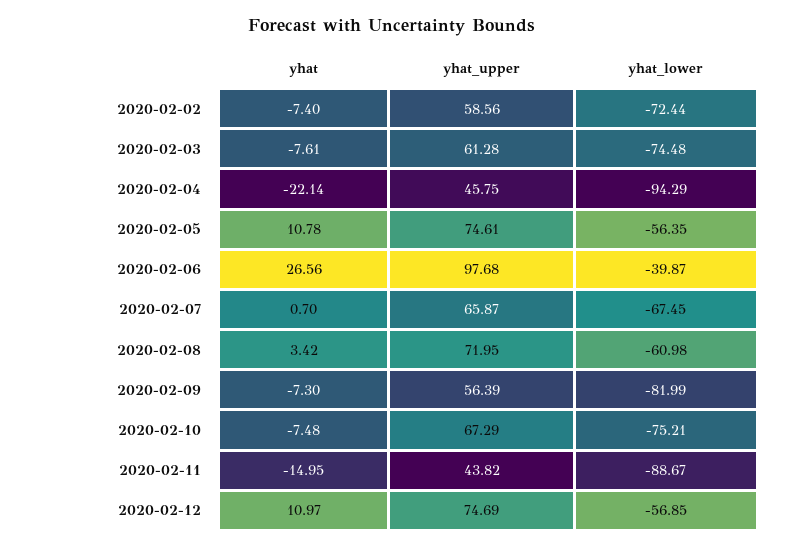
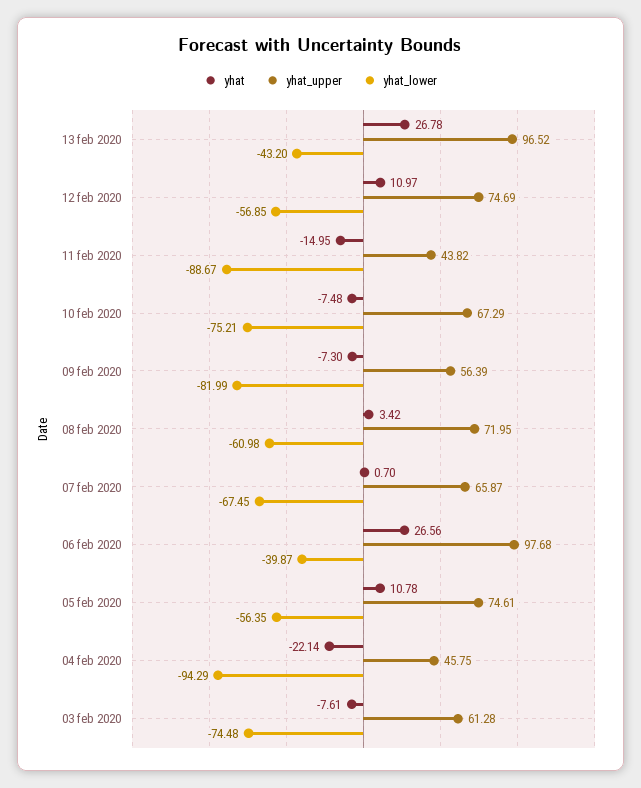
yhat, 2020-02-02: -7.4 -> none
yhat_upper, 2020-02-02: 58.56 -> none
yhat_lower, 2020-02-02: -72.44 -> none
yhat, 13 feb 2020: none -> 26.78
yhat_upper, 13 feb 2020: none -> 96.52
yhat_lower, 13 feb 2020: none -> -43.2

